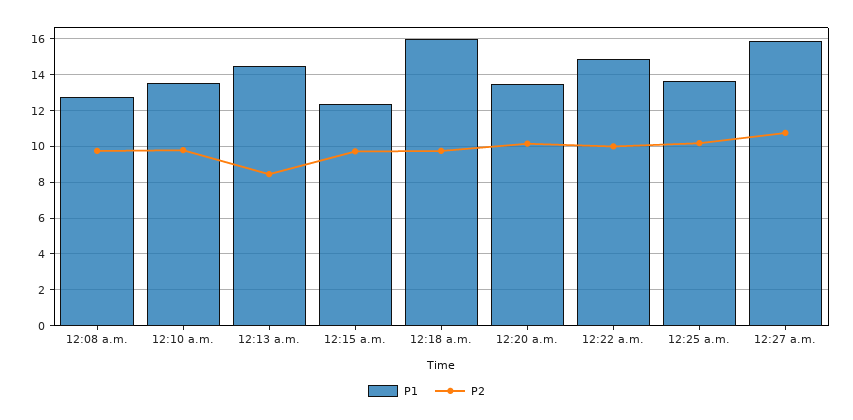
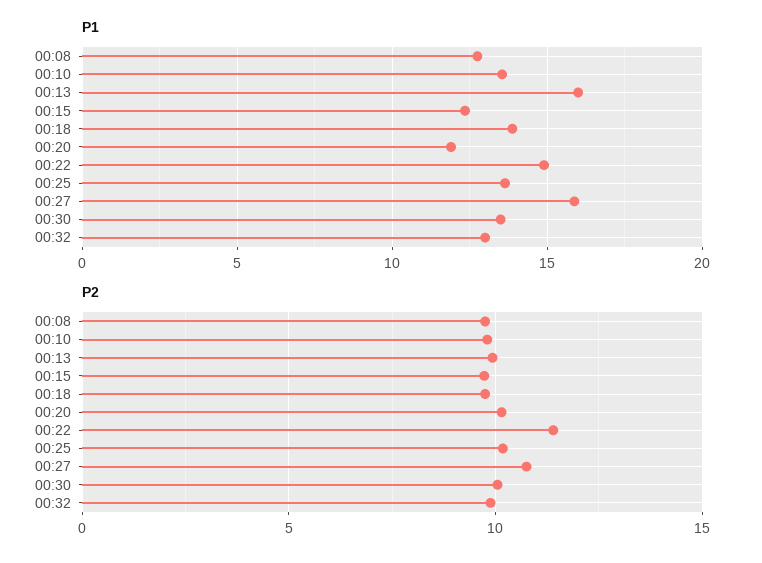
P1, 12:13 a.m.: 14.5 -> 16
P2, 12:13 a.m.: 8.5 -> 10
P1, 12:18 a.m.: 16 -> 14
P1, 12:20 a.m.: 13.5 -> 12
P2, 12:22 a.m.: 10 -> 11.5
P1, 00:30: none -> 13.5
P1, 00:32: none -> 13
P2, 00:30: none -> 10
P2, 00:32: none -> 10

